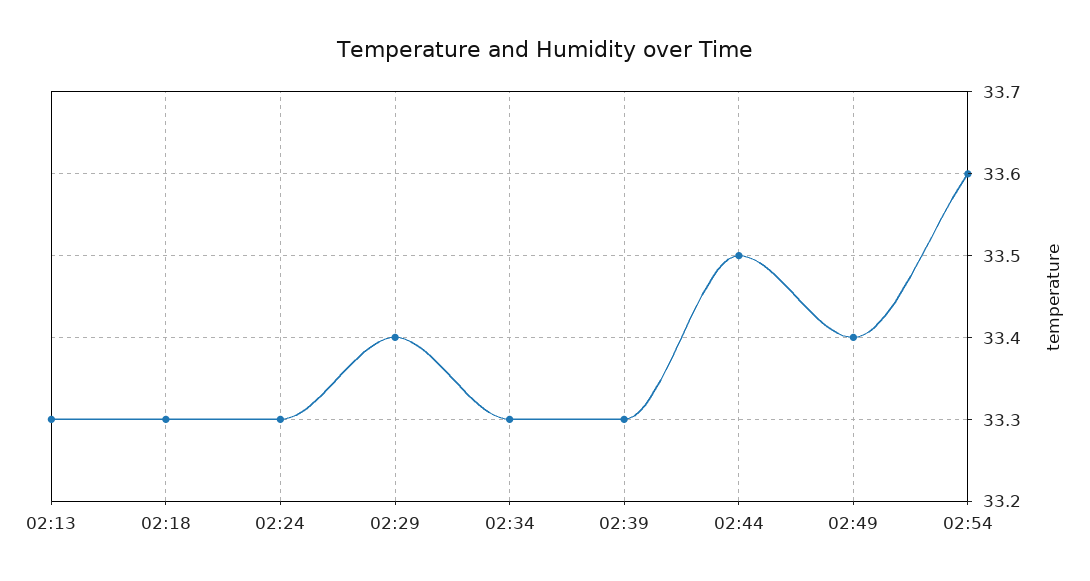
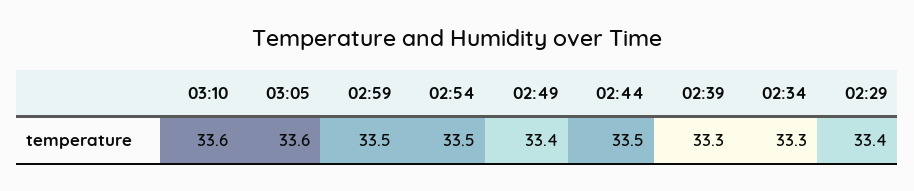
02:13: 33.3 -> none
02:18: 33.3 -> none
02:24: 33.3 -> none
02:54: 33.6 -> 33.5
03:10: none -> 33.6
03:05: none -> 33.6
02:59: none -> 33.5

